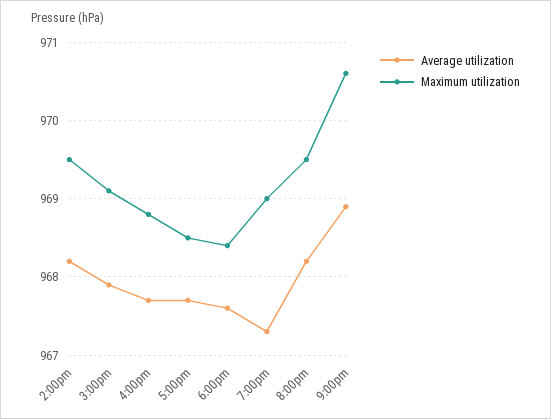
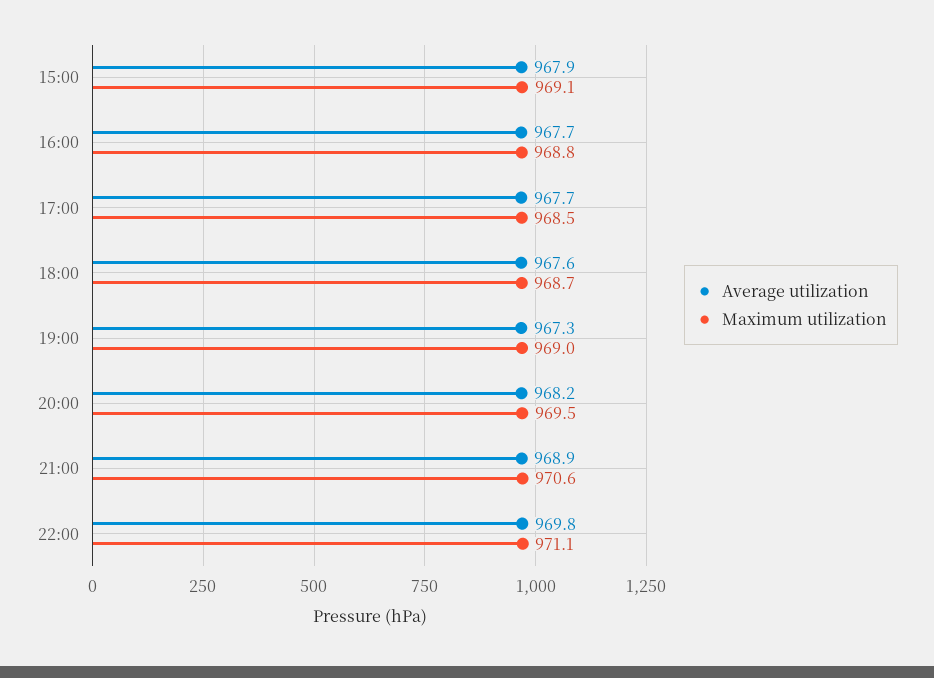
Average utilization, 2:00pm: 968.2 -> none
Maximum utilization, 2:00pm: 969.5 -> none
Maximum utilization, 6:00pm: 968.4 -> 968.7
Average utilization, 22:00: none -> 969.8
Maximum utilization, 22:00: none -> 971.1

